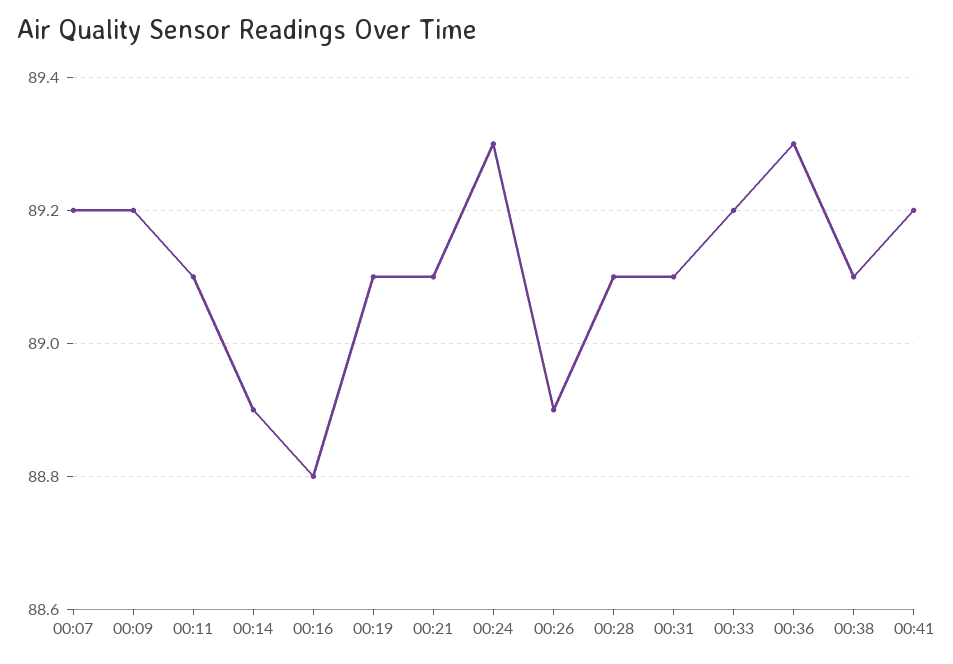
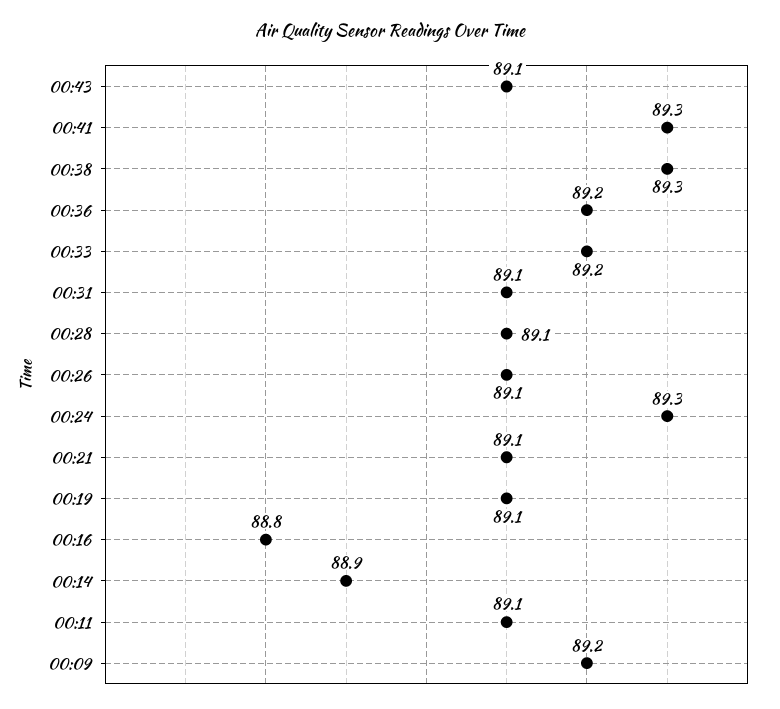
00:07: 89.2 -> none
00:26: 88.9 -> 89.1
00:36: 89.3 -> 89.2
00:38: 89.1 -> 89.3
00:41: 89.2 -> 89.3
00:43: none -> 89.1

